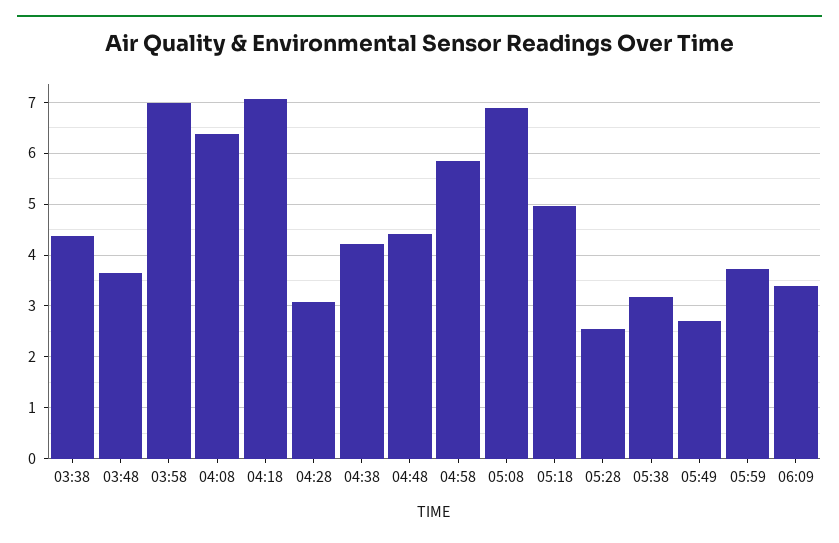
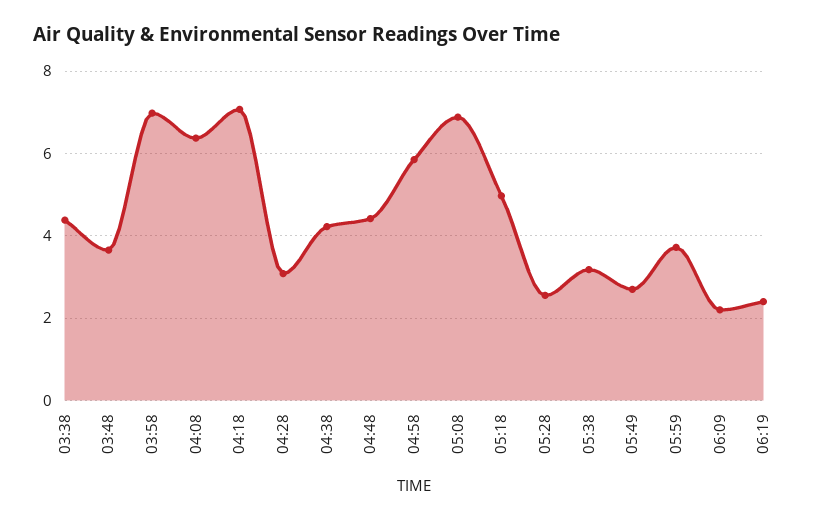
06:09: 3.4 -> 2.2
06:19: none -> 2.4

